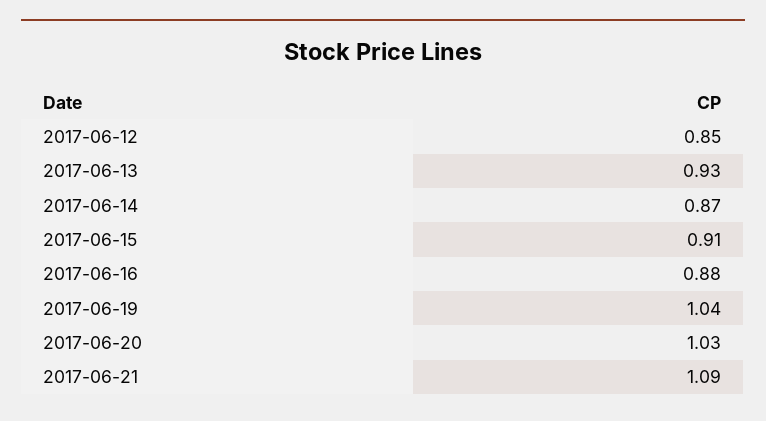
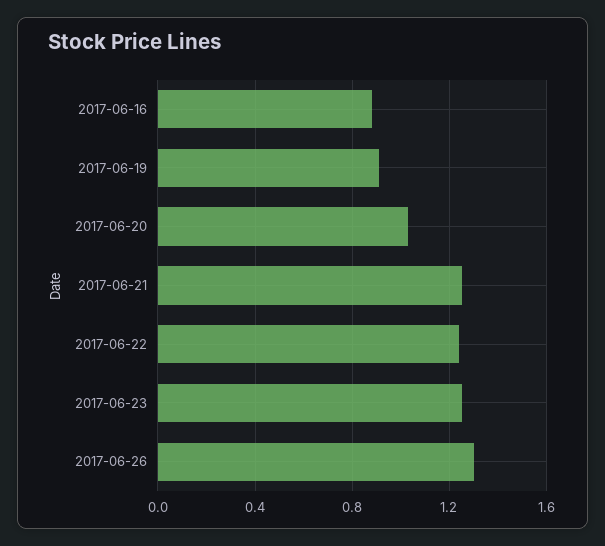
2017-06-12: 0.85 -> none
2017-06-13: 0.93 -> none
2017-06-14: 0.87 -> none
2017-06-15: 0.91 -> none
2017-06-19: 1.04 -> 0.9
2017-06-21: 1.09 -> 1.25
2017-06-22: none -> 1.25
2017-06-23: none -> 1.25
2017-06-26: none -> 1.3

